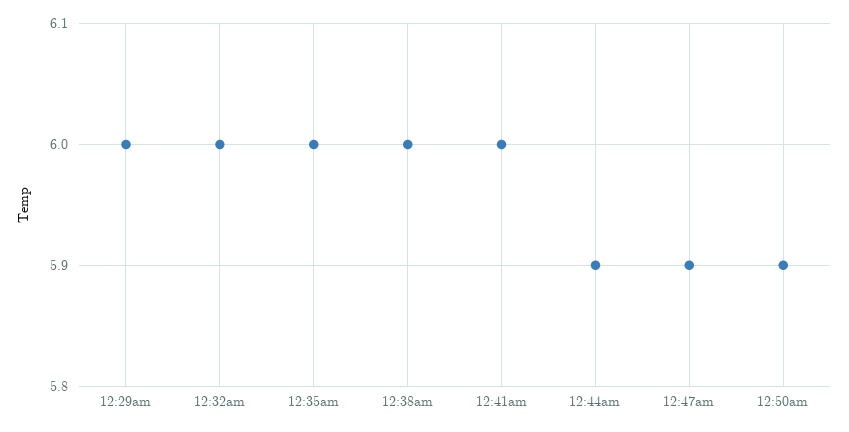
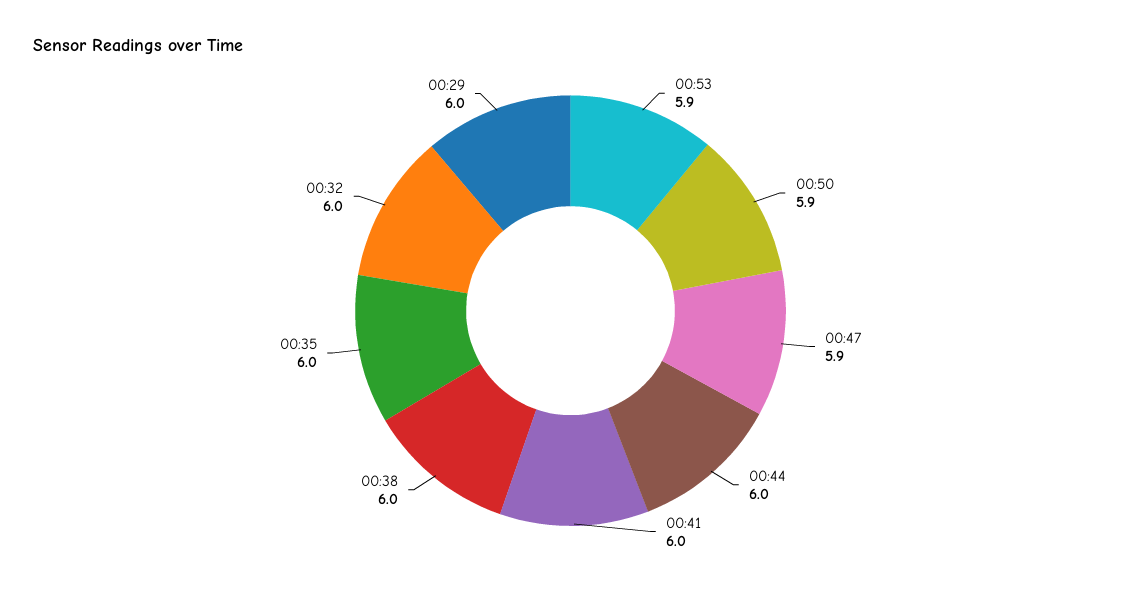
12:44am: 5.9 -> 6
00:53: none -> 5.9

